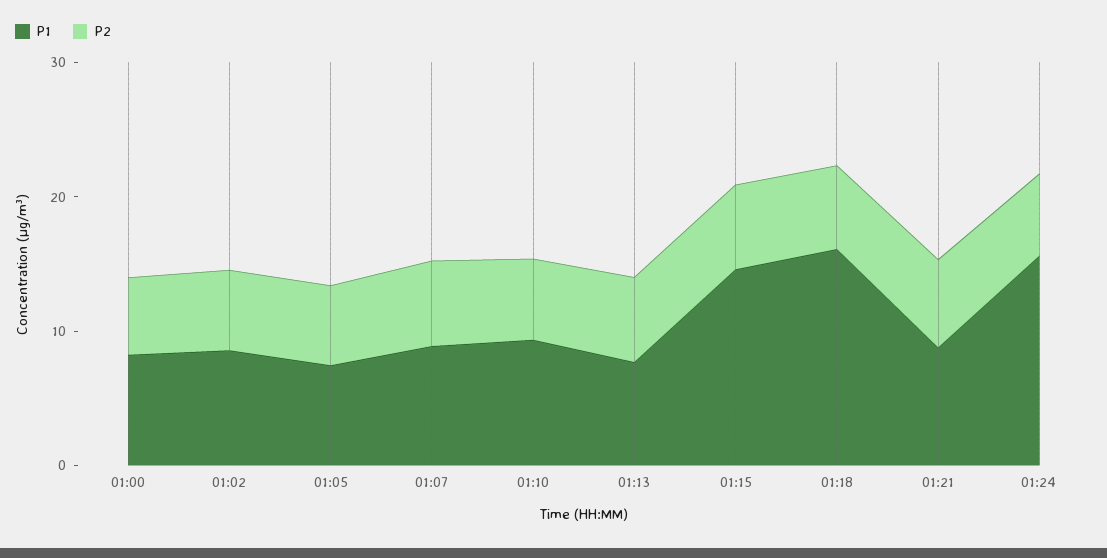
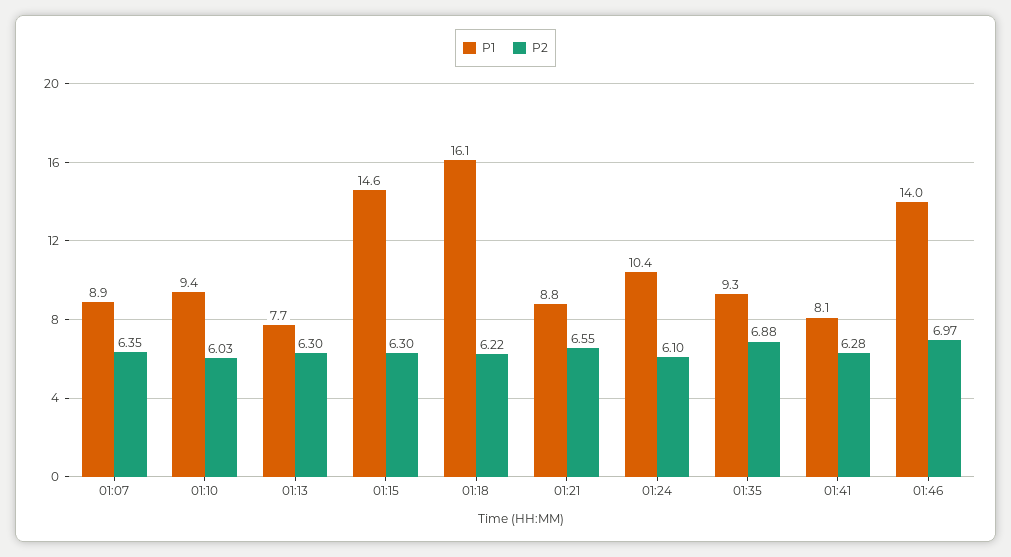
P1, 01:00: 8 -> none
P2, 01:00: 6 -> none
P1, 01:02: 8 -> none
P2, 01:02: 6 -> none
P1, 01:05: 8 -> none
P2, 01:05: 6 -> none
P1, 01:24: 16 -> 10.4
P1, 01:35: none -> 9.3
P2, 01:35: none -> 6.88
P1, 01:41: none -> 8.1
P2, 01:41: none -> 6.28
P1, 01:46: none -> 14
P2, 01:46: none -> 6.97

